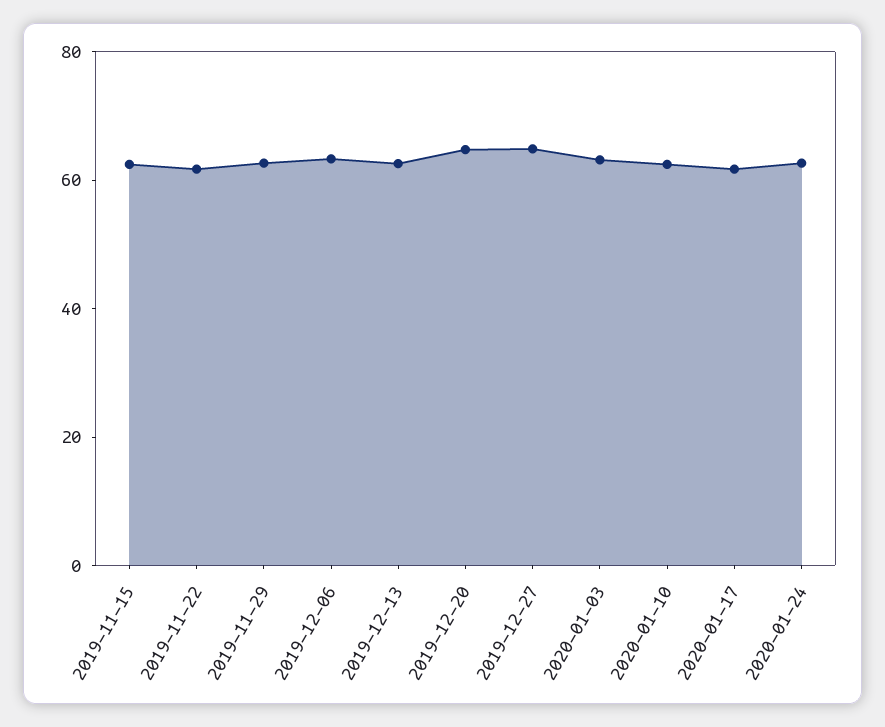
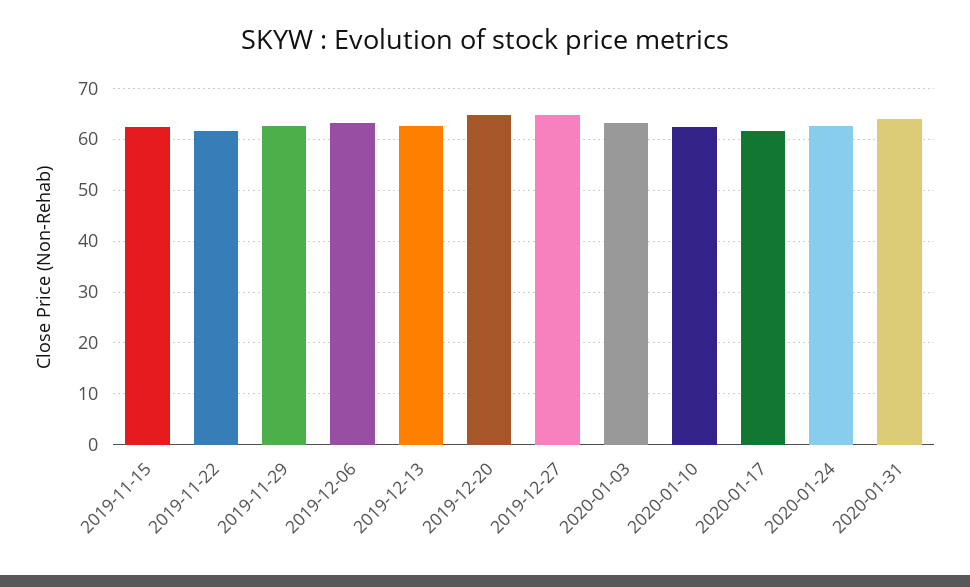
2020-01-31: none -> 64

